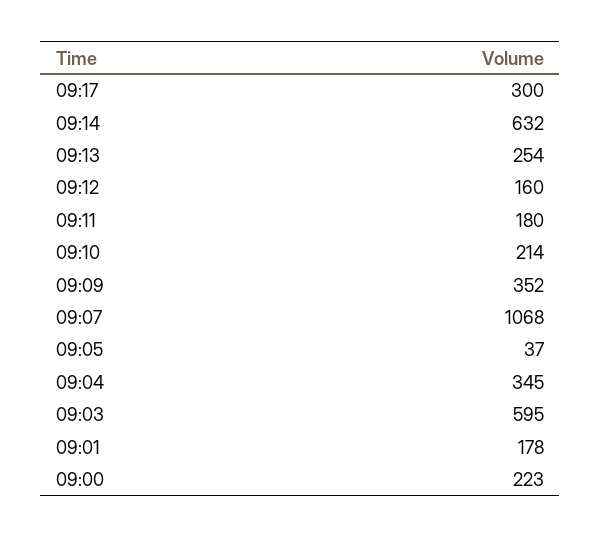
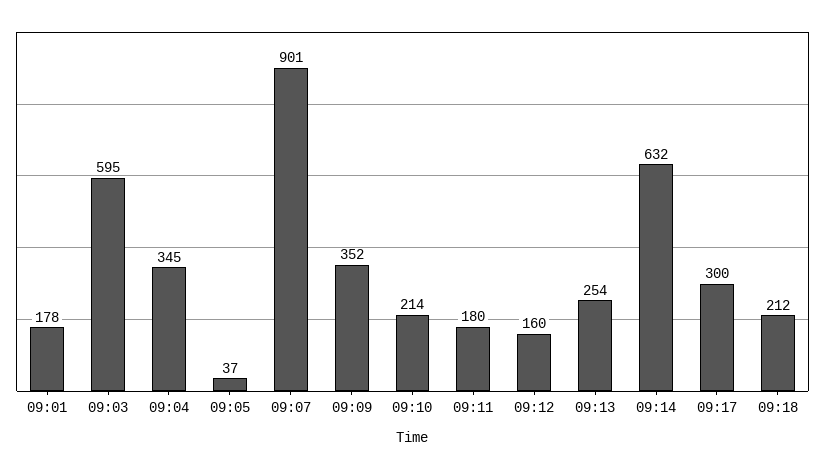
09:07: 1068 -> 901
09:00: 223 -> none
09:18: none -> 212

